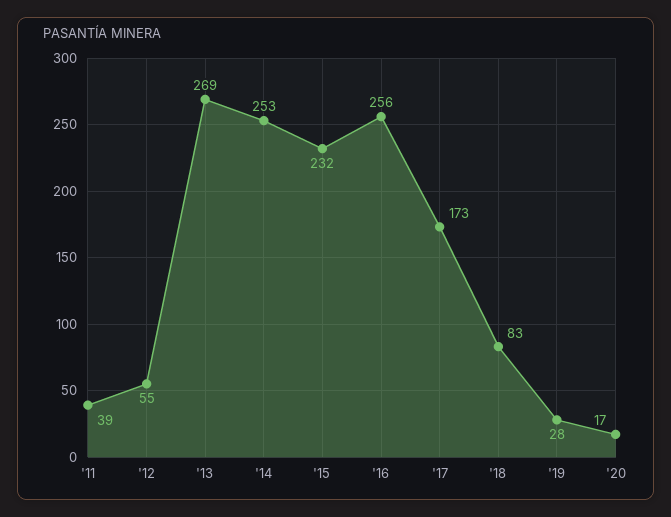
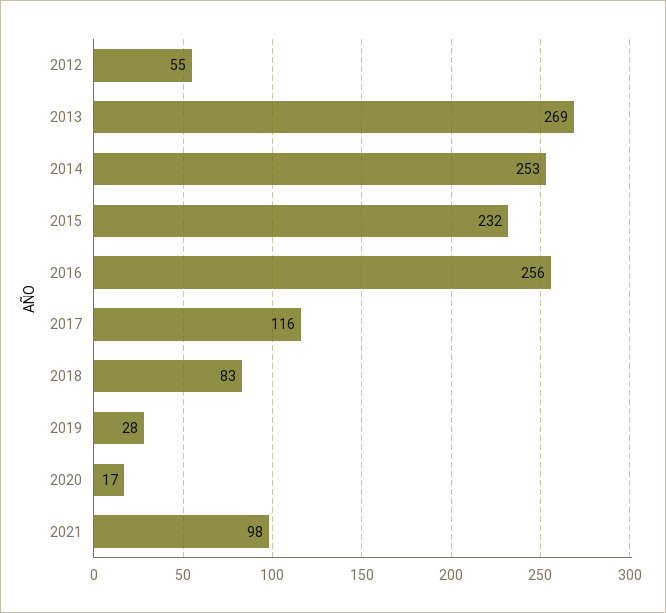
'11: 39 -> none
'17: 173 -> 116
2021: none -> 98

